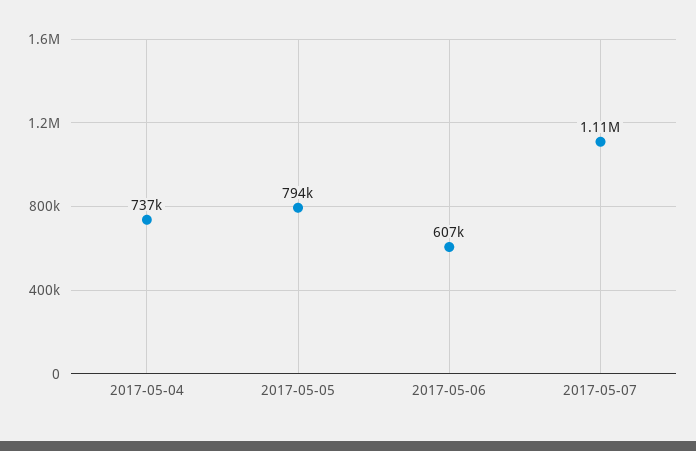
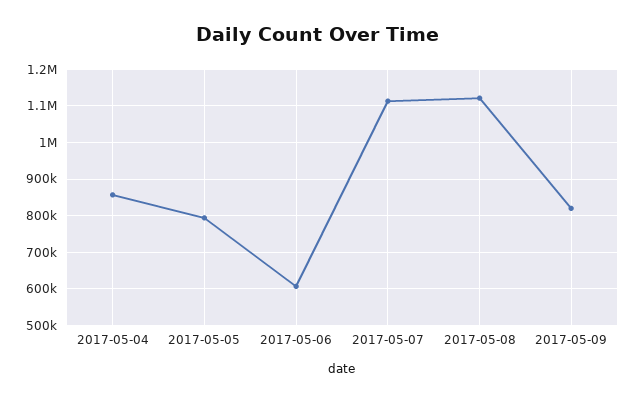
2017-05-04: 737000 -> 860000
2017-05-08: none -> 1120000
2017-05-09: none -> 820000

